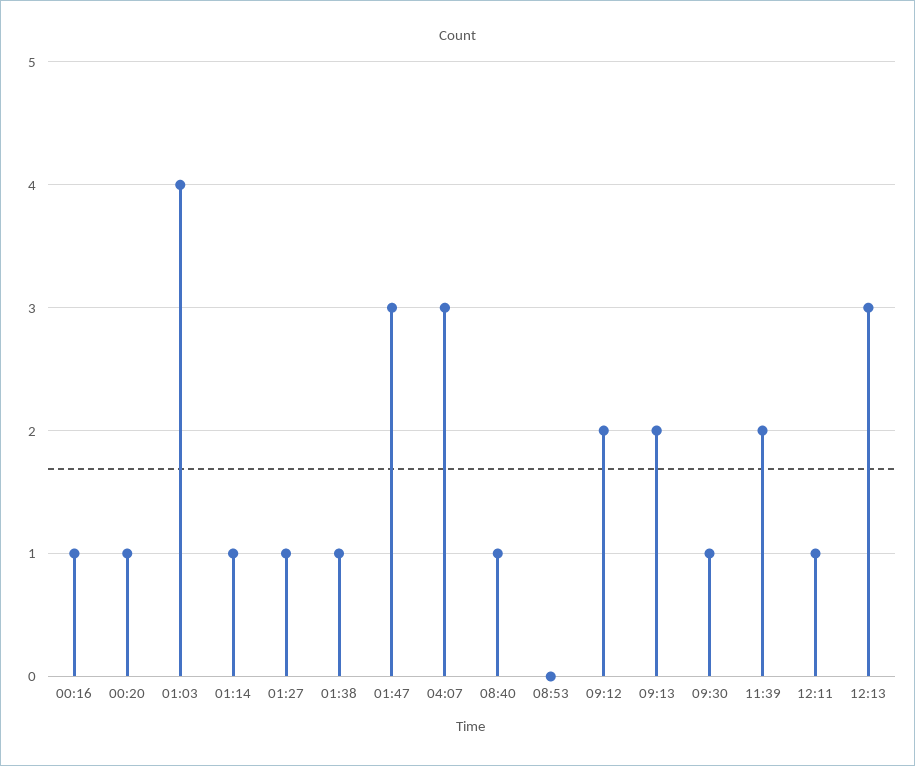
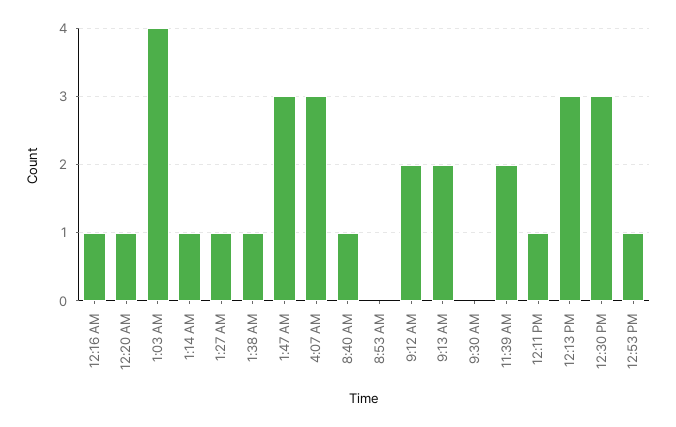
09:30: 1 -> 0
12:30 PM: none -> 3
12:53 PM: none -> 1

